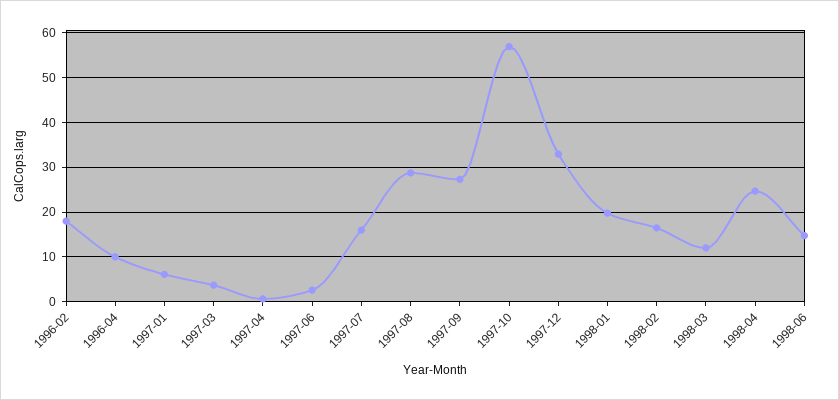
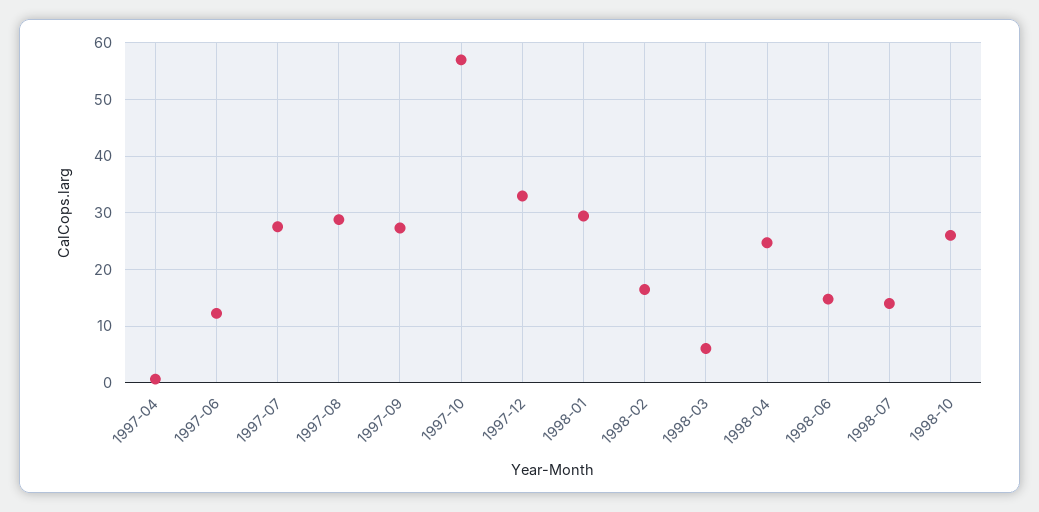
1996-02: 18 -> none
1996-04: 10 -> none
1997-01: 6 -> none
1997-03: 4 -> none
1997-06: 2 -> 12
1997-07: 16 -> 28
1998-01: 20 -> 30
1998-03: 12 -> 6
1998-07: none -> 14
1998-10: none -> 26

